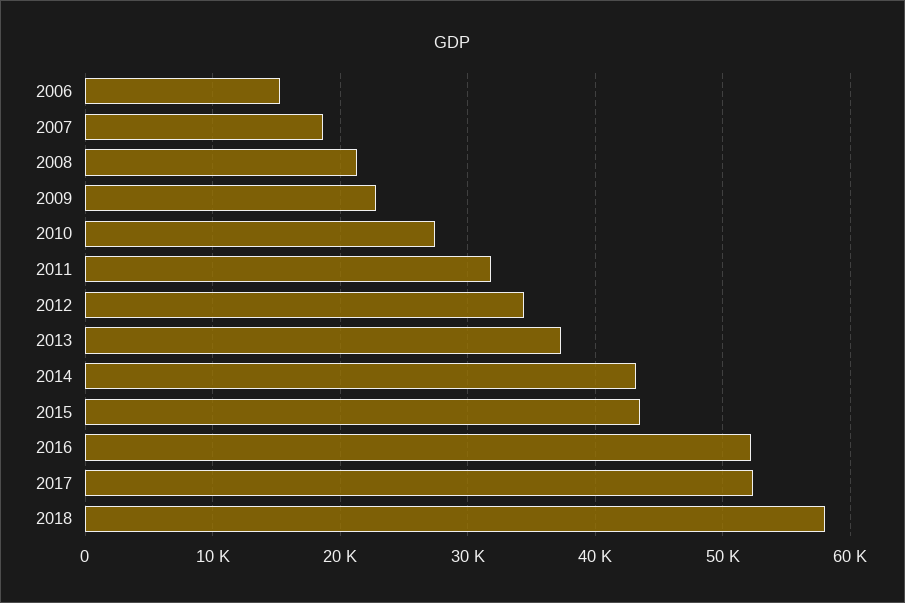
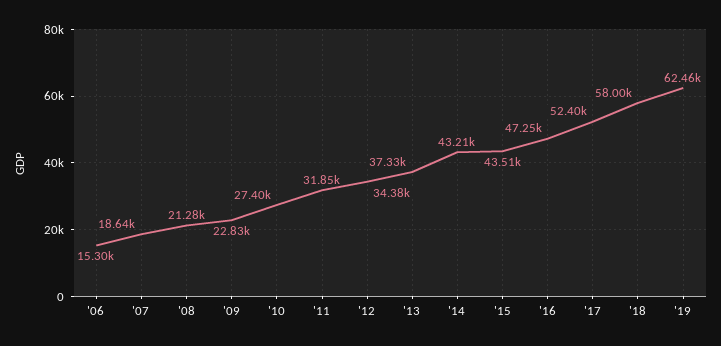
2016: 52000 -> 47250
'19: none -> 62460

